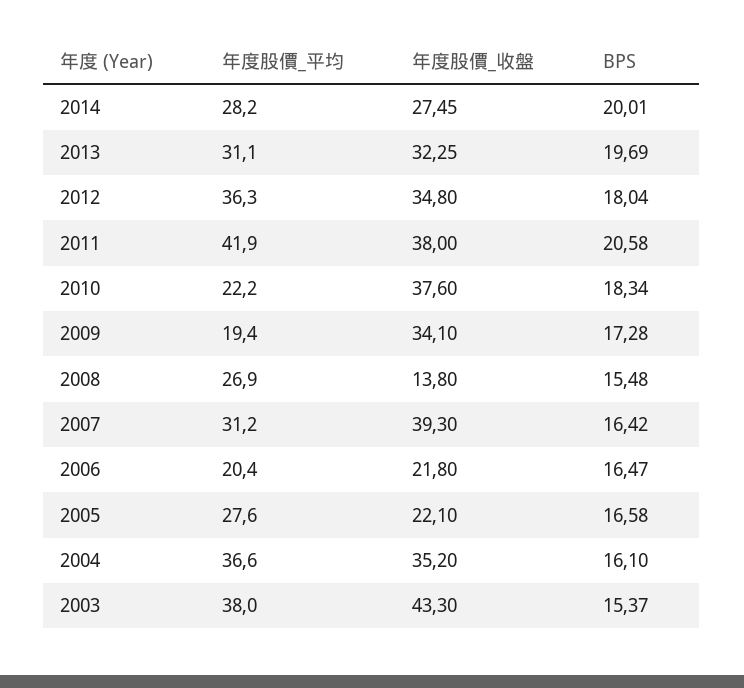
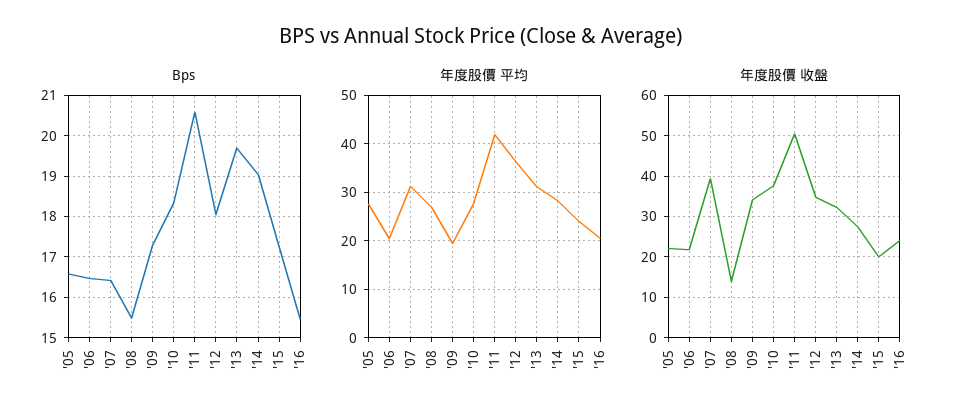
BPS, 2014: 20.01 -> 19
年度股價_收盤, 2011: 38 -> 50
年度股價_平均, 2010: 22.2 -> 28
年度股價_平均, 2004: 36.6 -> none
年度股價_收盤, 2004: 35.2 -> none
BPS, 2004: 16.1 -> none
年度股價_平均, 2003: 38 -> none
年度股價_收盤, 2003: 43.3 -> none
BPS, 2003: 15.37 -> none
BPS, '15: none -> 17.2
BPS, '16: none -> 15.4
年度股價_平均, '15: none -> 24
年度股價_平均, '16: none -> 20
年度股價_收盤, '15: none -> 20
年度股價_收盤, '16: none -> 24

